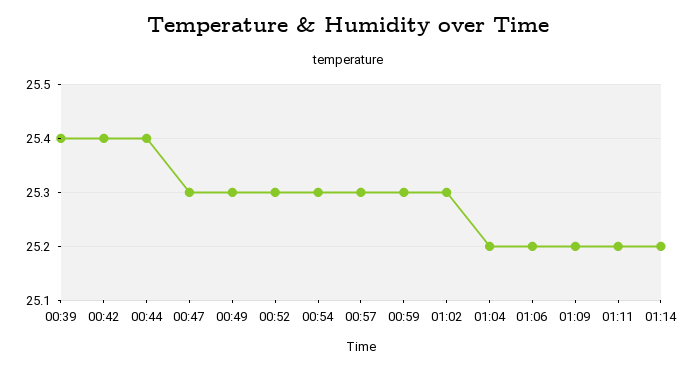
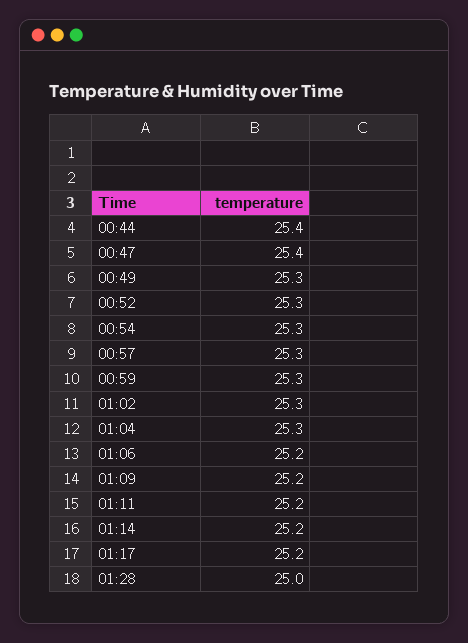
00:39: 25.4 -> none
00:42: 25.4 -> none
00:47: 25.3 -> 25.4
01:04: 25.2 -> 25.3
01:17: none -> 25.2
01:28: none -> 25

